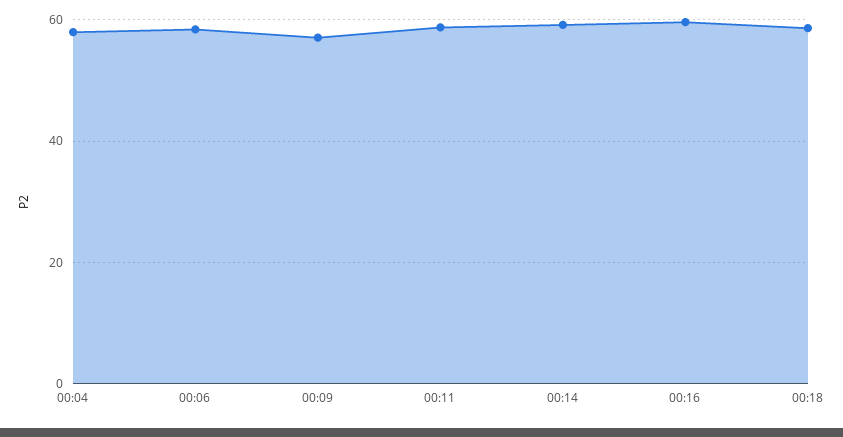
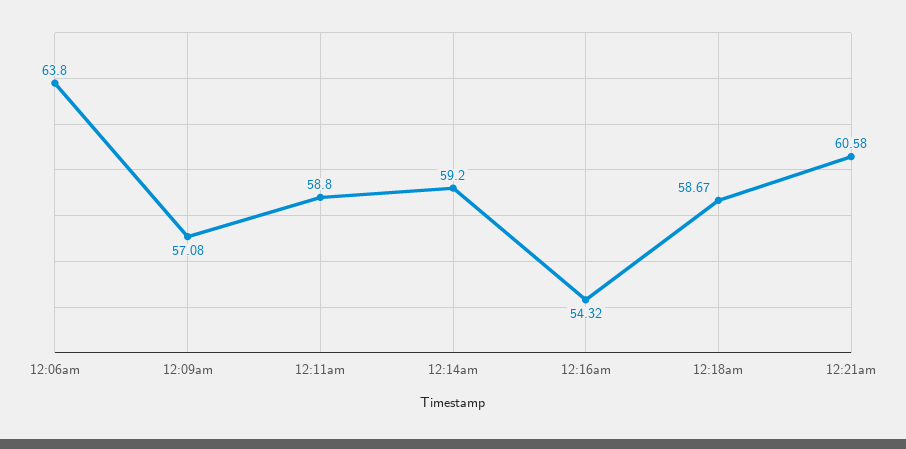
00:04: 58 -> none
00:06: 58 -> 63.8
00:16: 60 -> 54.32
12:21am: none -> 60.58

